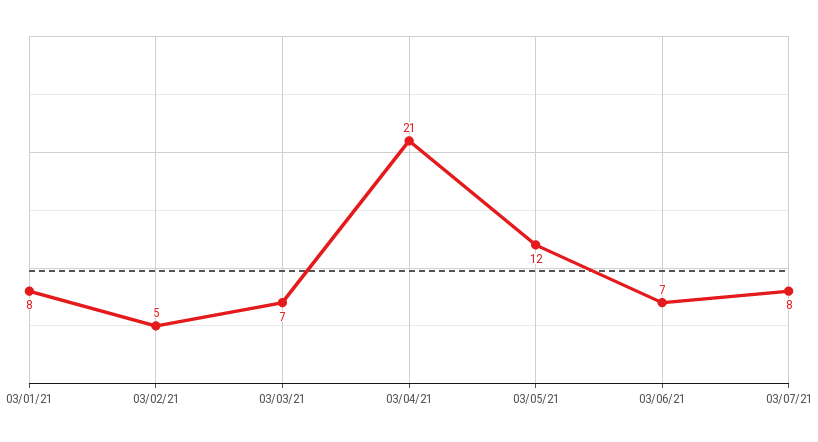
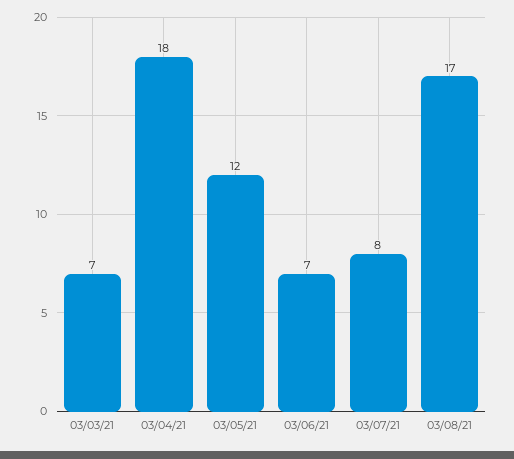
03/01/21: 8 -> none
03/02/21: 5 -> none
03/04/21: 21 -> 18
03/08/21: none -> 17

